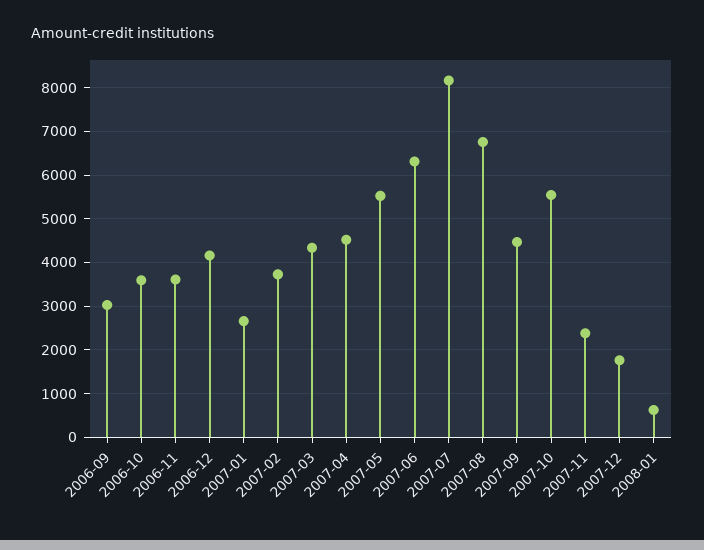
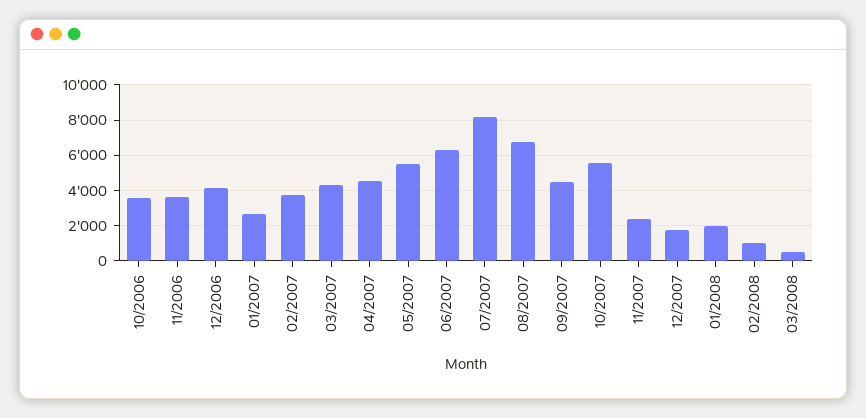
2006-09: 3000 -> none
2008-01: 600 -> 2000
02/2008: none -> 1000
03/2008: none -> 500

